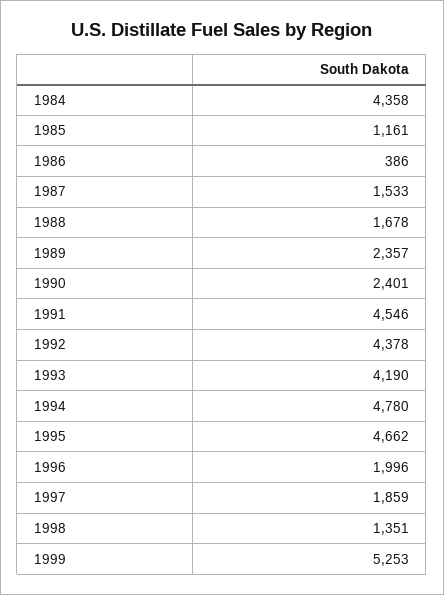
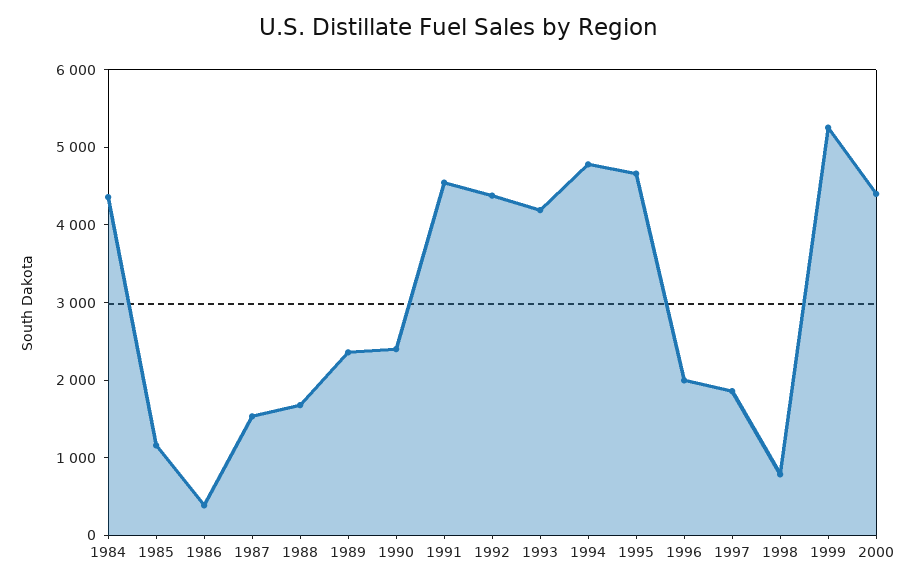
1998: 1351 -> 800
2000: none -> 4400

